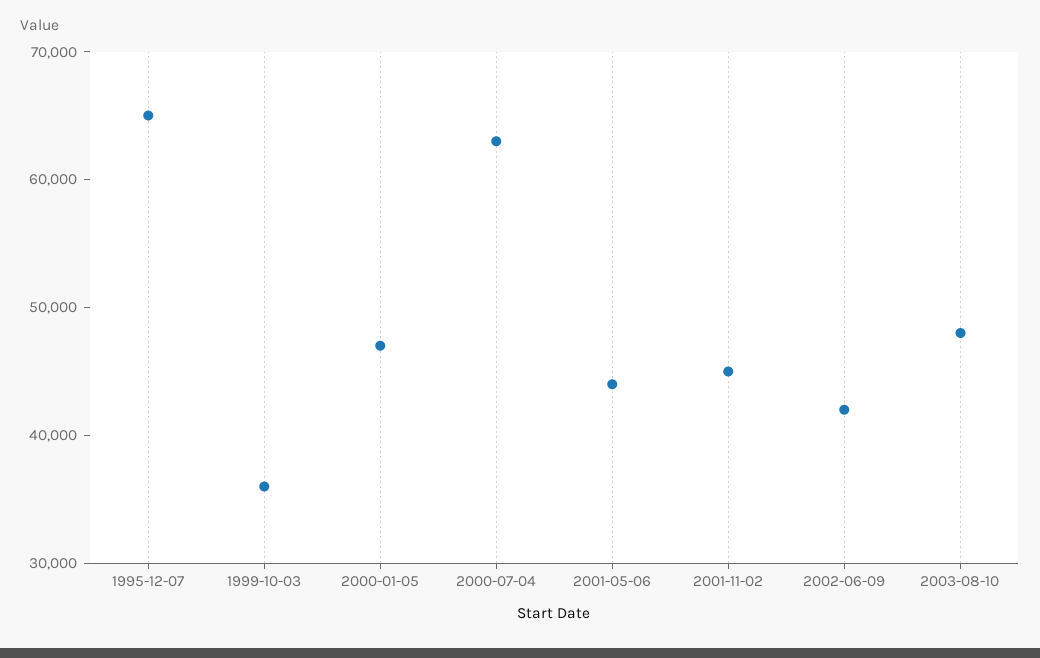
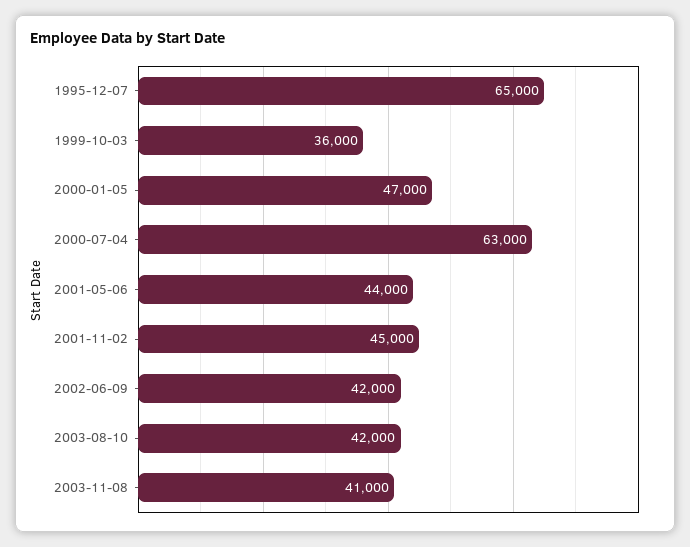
2003-08-10: 48000 -> 42000
2003-11-08: none -> 41000

